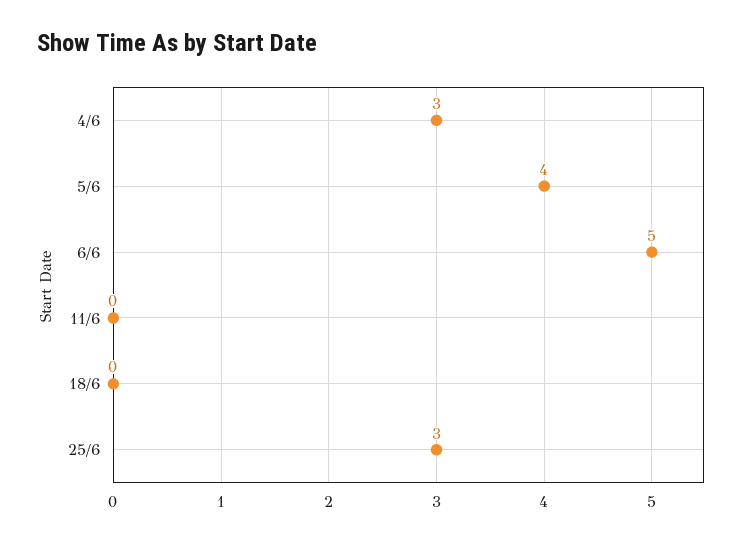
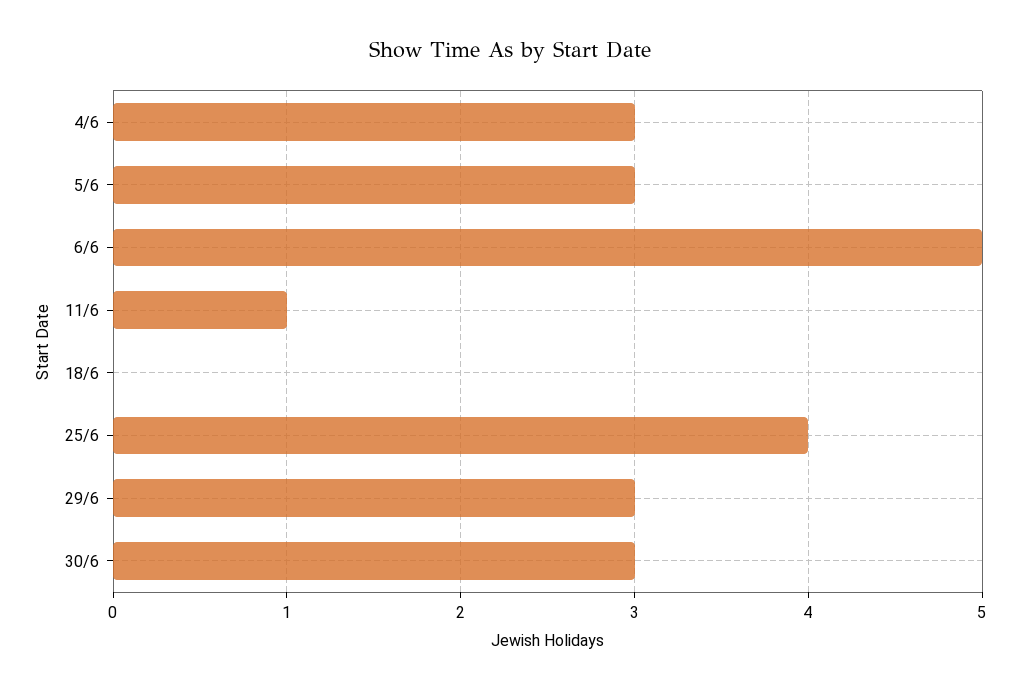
5/6: 4 -> 3
11/6: 0 -> 1
25/6: 3 -> 4
29/6: none -> 3
30/6: none -> 3

